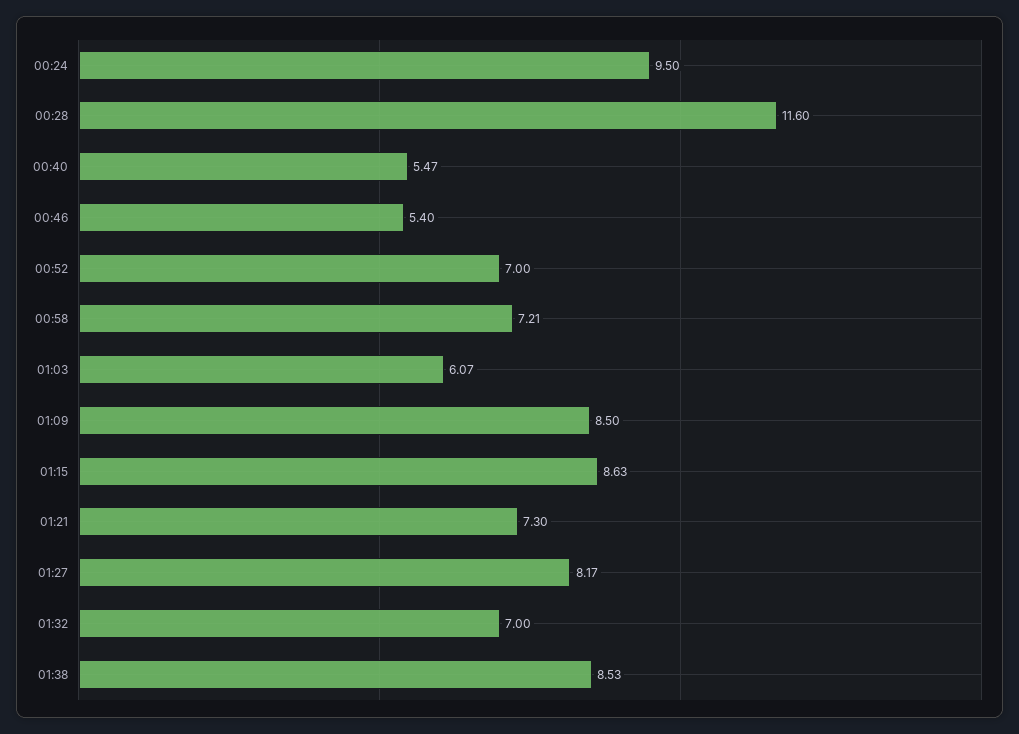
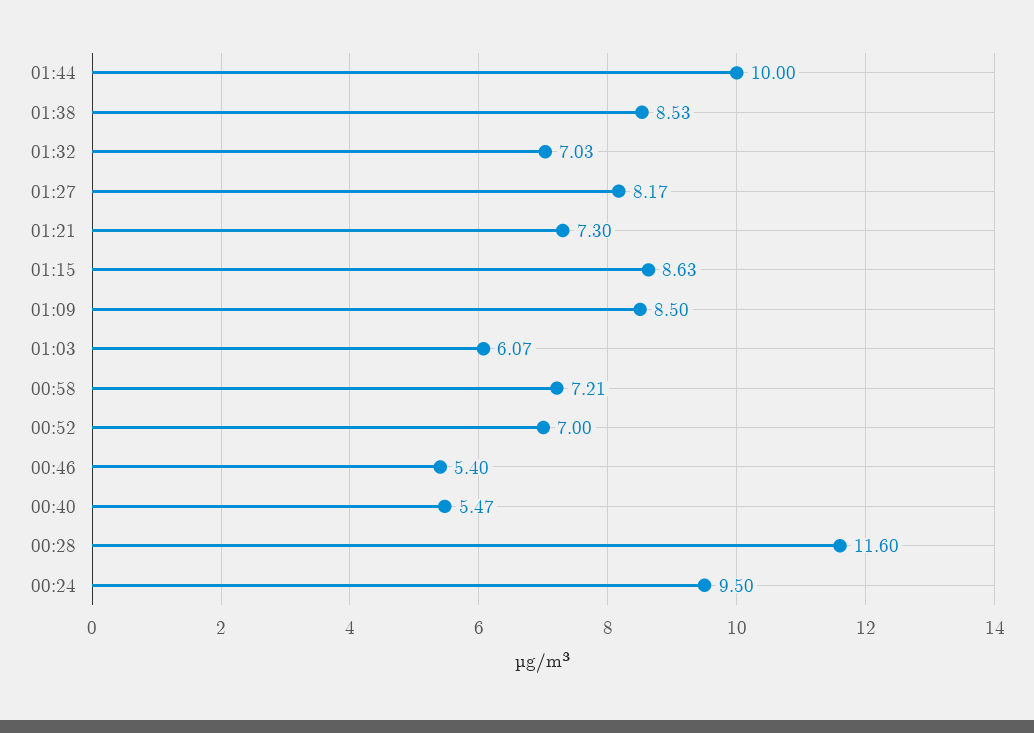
01:32: 7 -> 7.03
01:44: none -> 10

